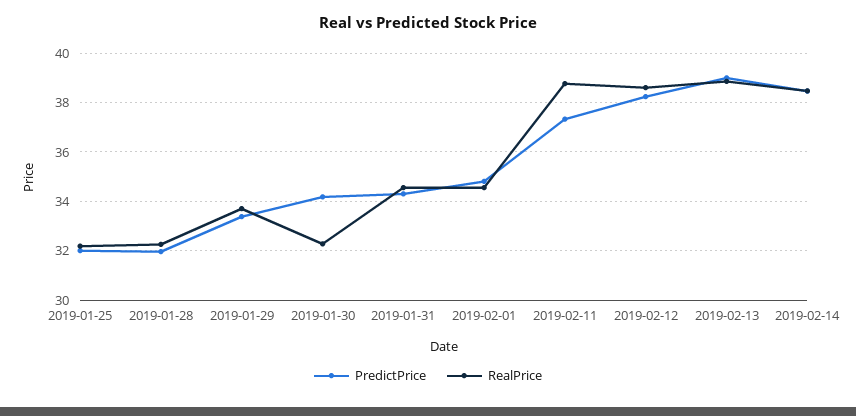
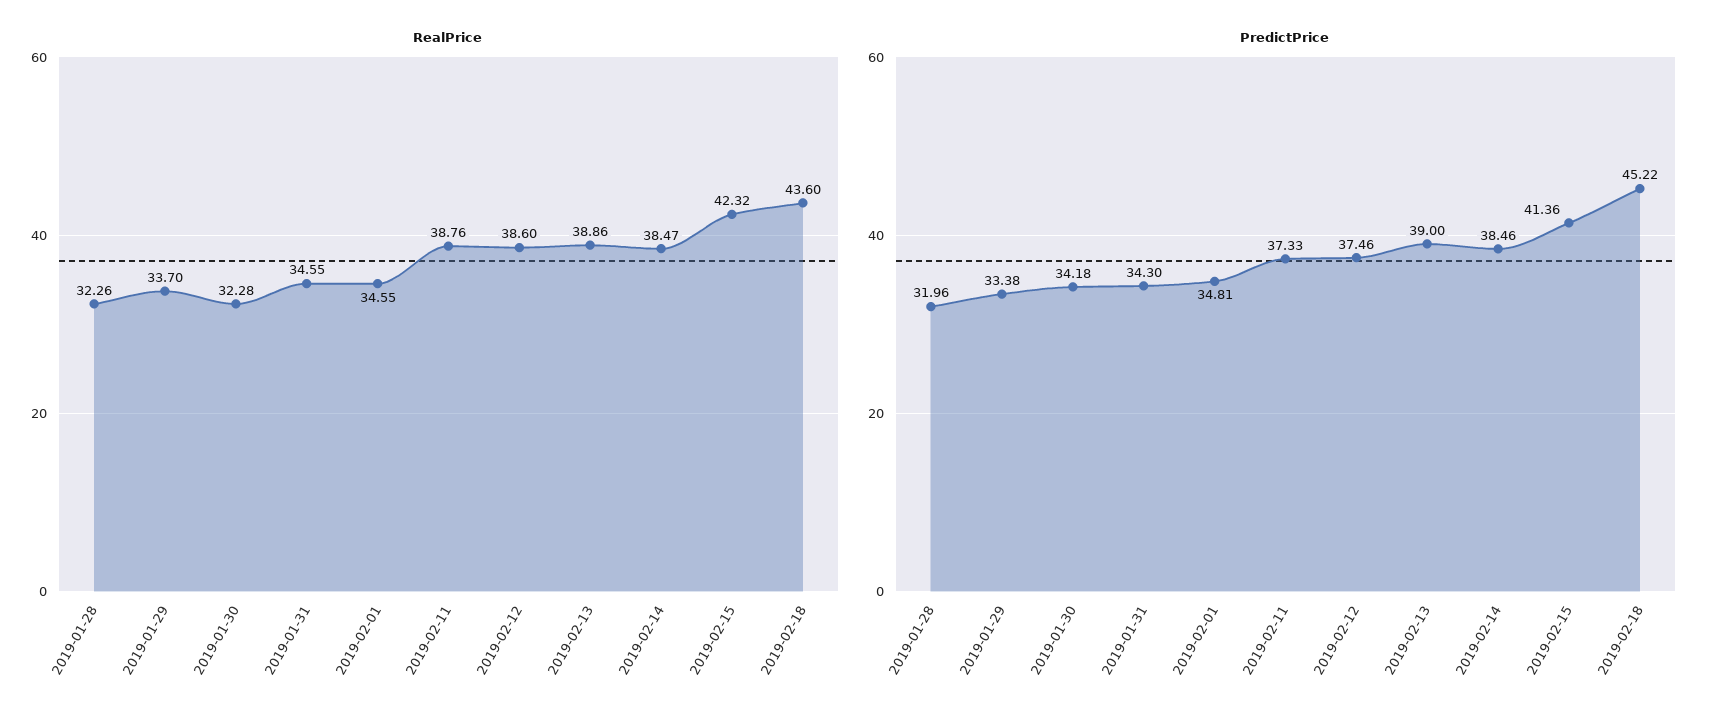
PredictPrice, 2019-01-25: 32 -> none
RealPrice, 2019-01-25: 32.25 -> none
PredictPrice, 2019-02-12: 38.25 -> 37.46
RealPrice, 2019-02-15: none -> 42.32
RealPrice, 2019-02-18: none -> 43.6
PredictPrice, 2019-02-15: none -> 41.36
PredictPrice, 2019-02-18: none -> 45.22

